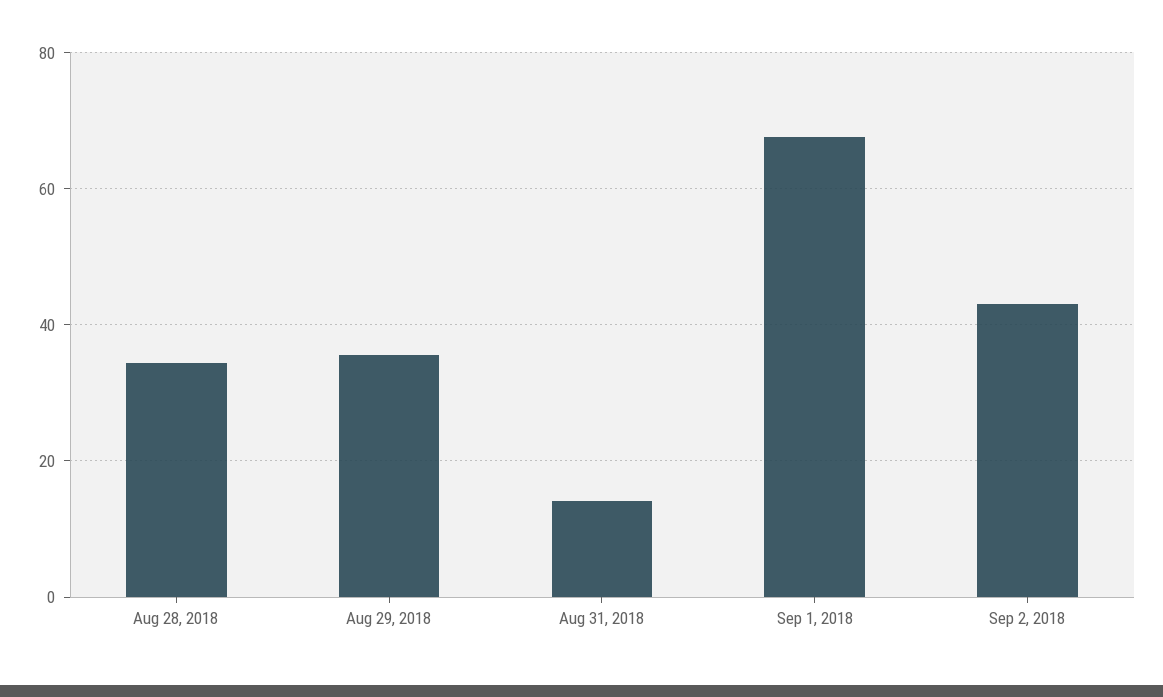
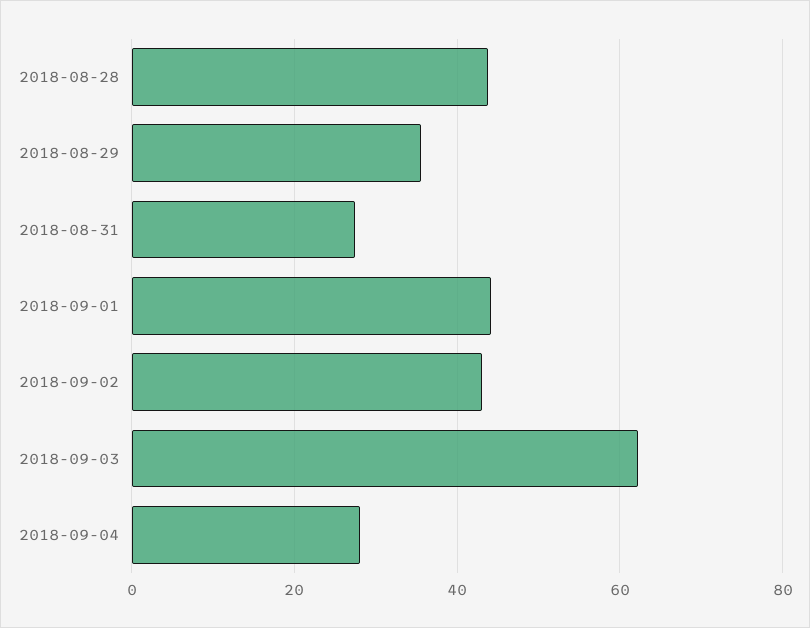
Aug 28, 2018: 34 -> 44
Aug 31, 2018: 14 -> 28
Sep 1, 2018: 68 -> 44
2018-09-03: none -> 62
2018-09-04: none -> 28

